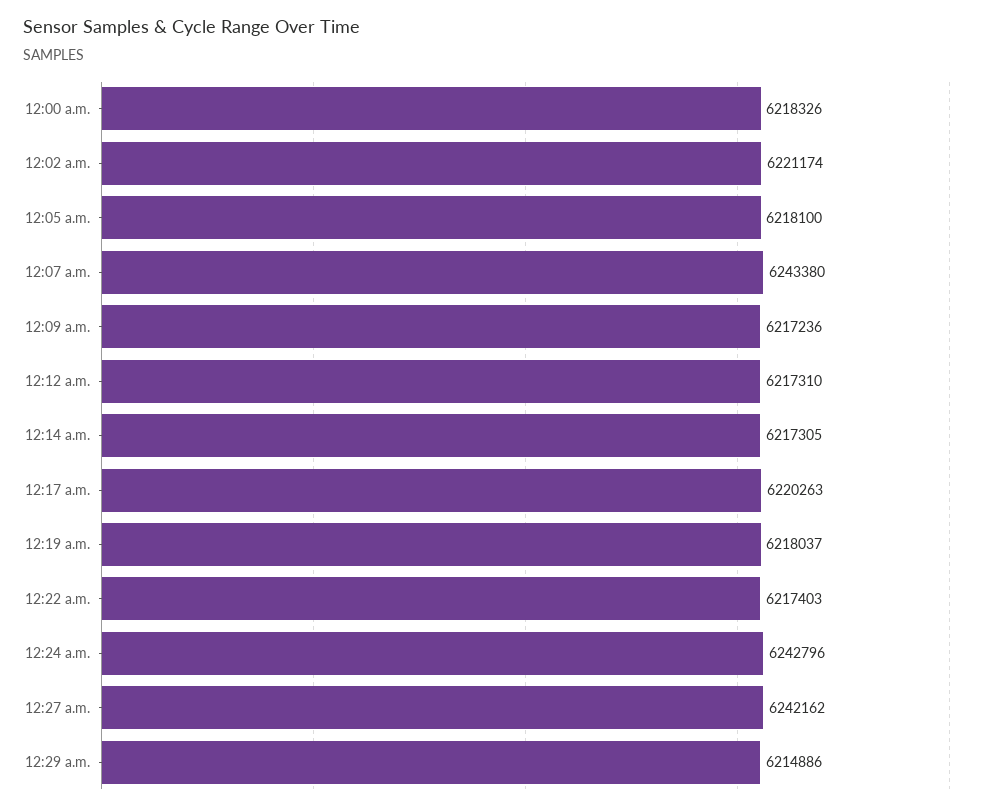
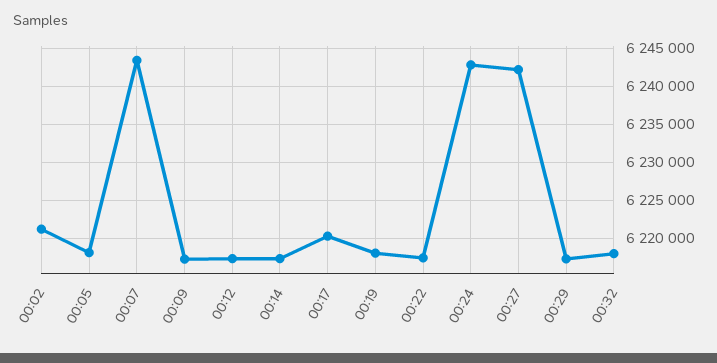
12:00 a.m.: 6218326 -> none
12:29 a.m.: 6214886 -> 6217000
00:32: none -> 6218000

